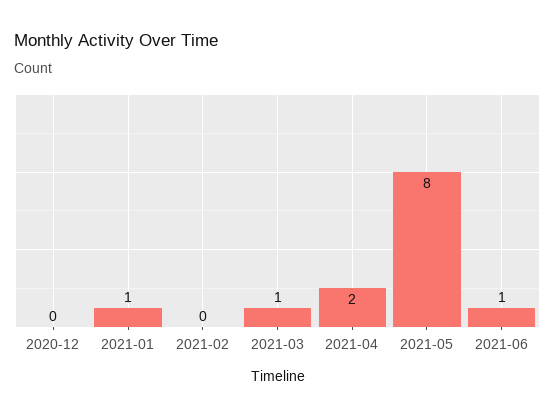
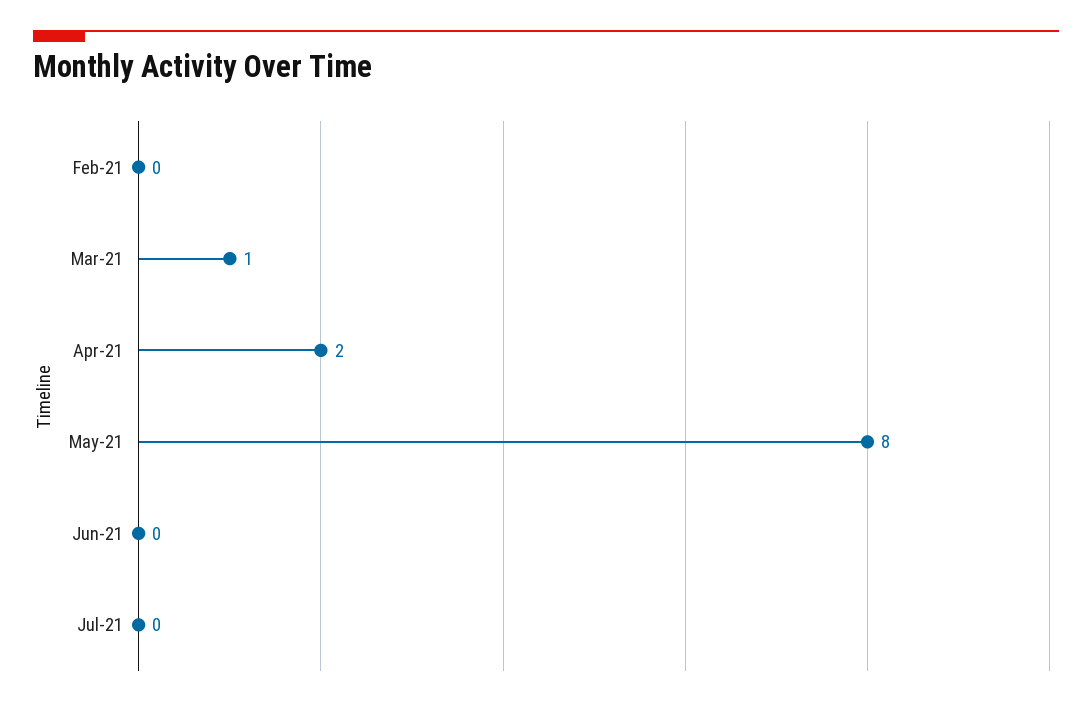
2020-12: 0 -> none
2021-01: 1 -> none
2021-06: 1 -> 0
Jul-21: none -> 0

